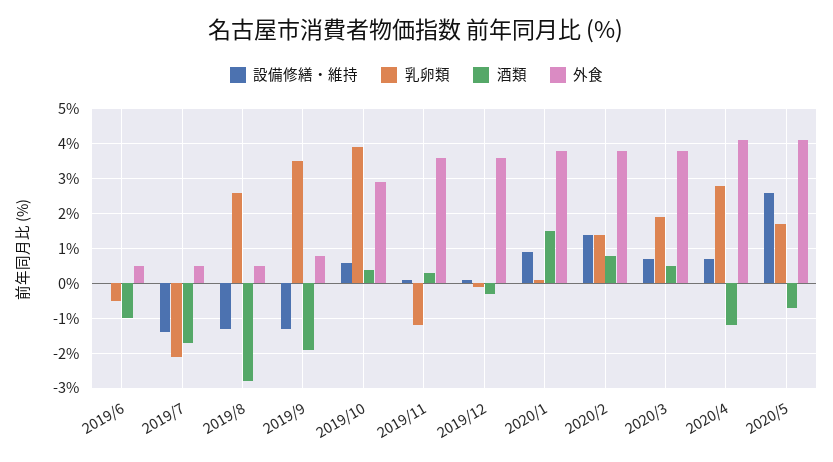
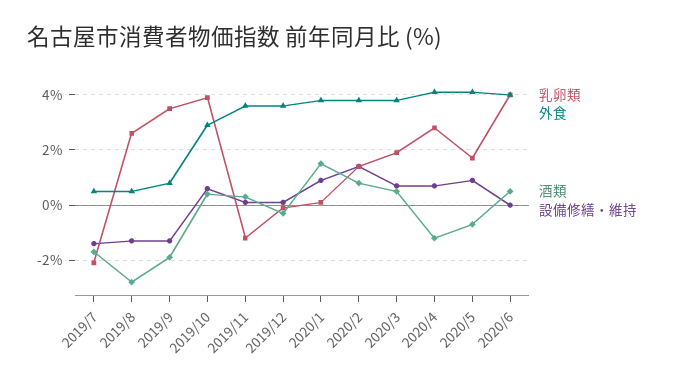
設備修繕・維持, 2019/6: 0 -> none
乳卵類, 2019/6: -0.5 -> none
酒類, 2019/6: -1 -> none
外食, 2019/6: 0.5 -> none
設備修繕・維持, 2020/5: 2.5 -> 1
乳卵類, 2020/6: none -> 4
外食, 2020/6: none -> 4
酒類, 2020/6: none -> 0.5
設備修繕・維持, 2020/6: none -> 0

